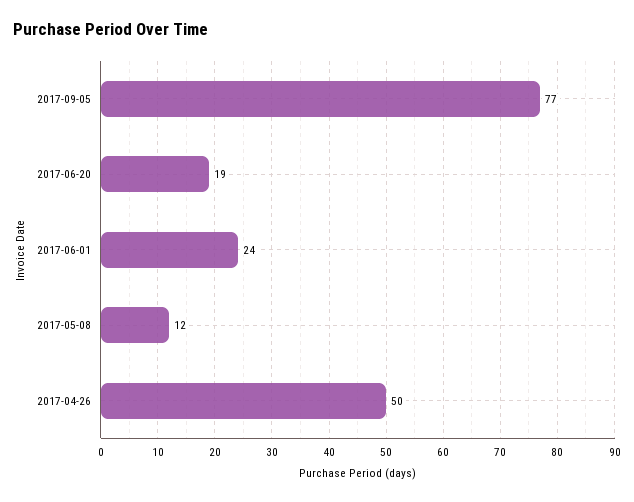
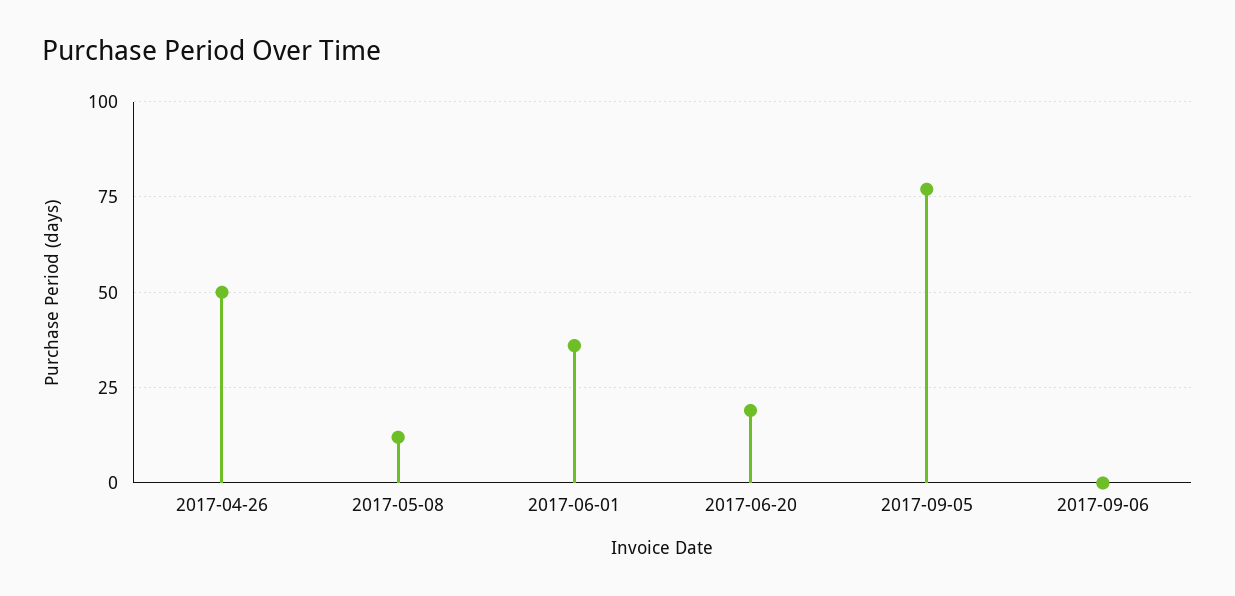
2017-06-01: 24 -> 35
2017-09-06: none -> 0

